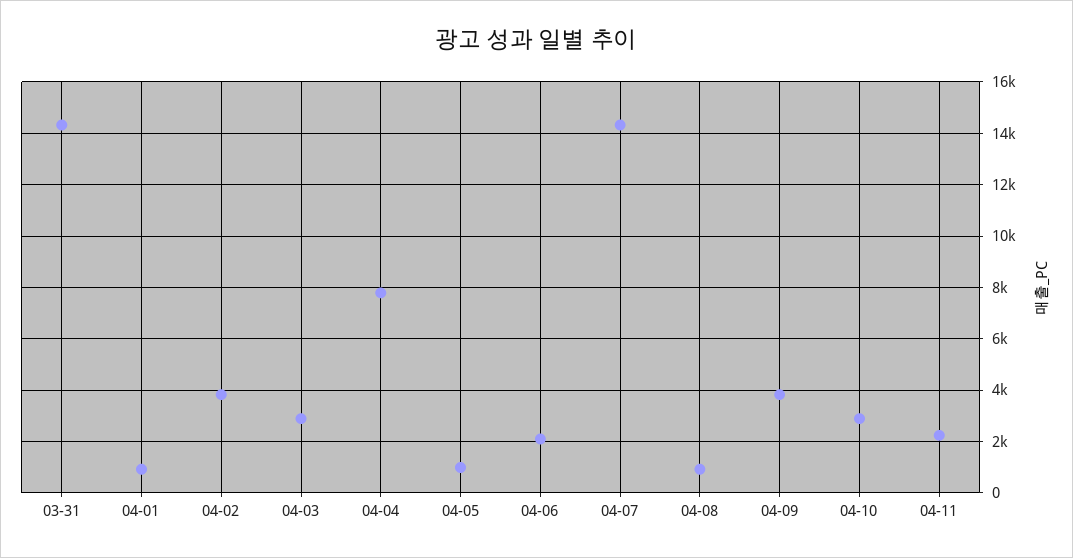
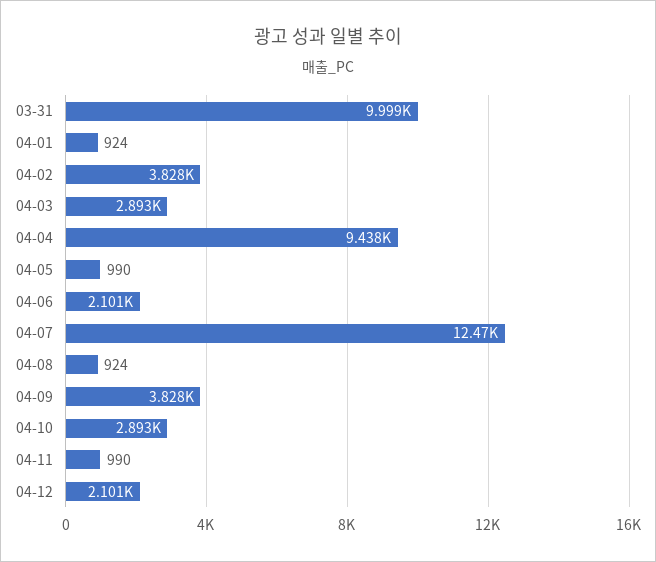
03-31: 14250 -> 9999
04-04: 7750 -> 9438
04-07: 14250 -> 12470
04-11: 2250 -> 990
04-12: none -> 2101

